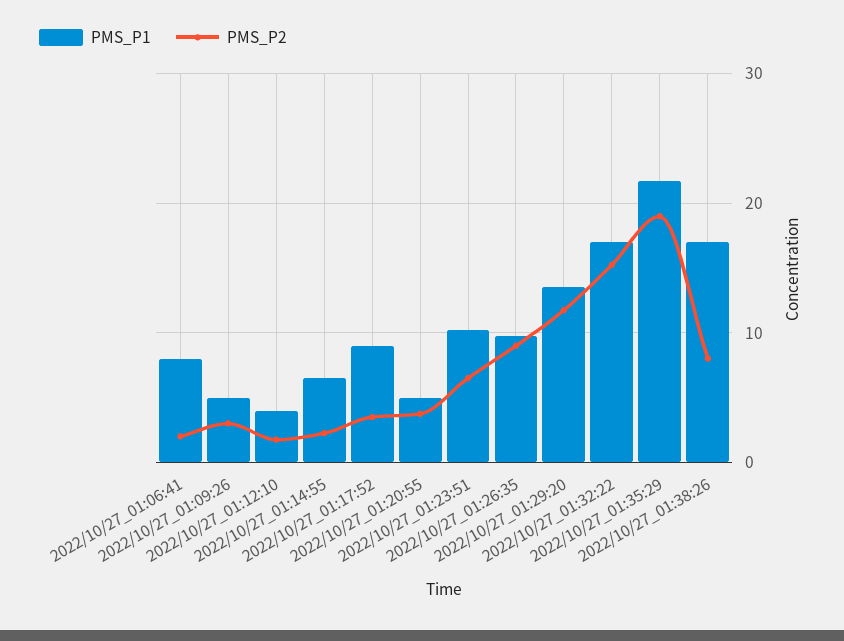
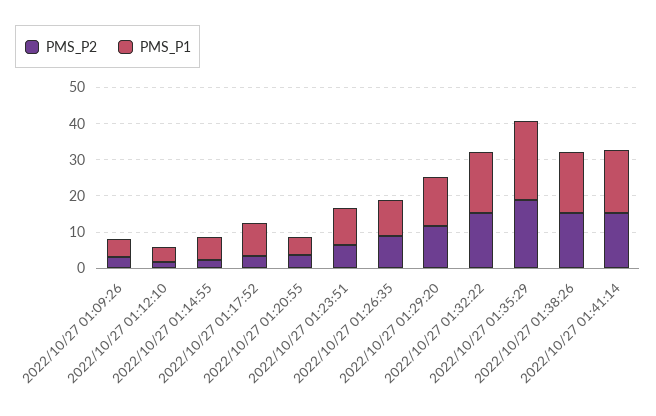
PMS_P1, 2022/10/27_01:06:41: 8 -> none
PMS_P2, 2022/10/27_01:06:41: 2 -> none
PMS_P2, 2022/10/27_01:38:26: 8 -> 15
PMS_P2, 2022/10/27 01:41:14: none -> 15
PMS_P1, 2022/10/27 01:41:14: none -> 17.5

